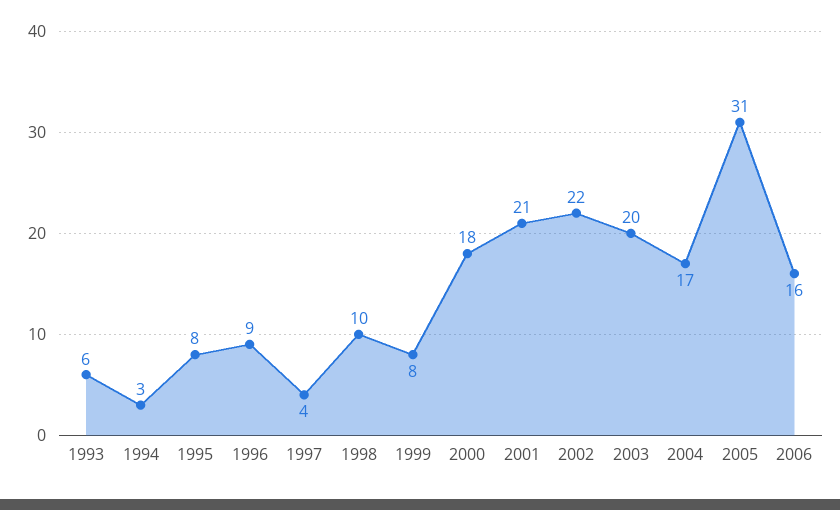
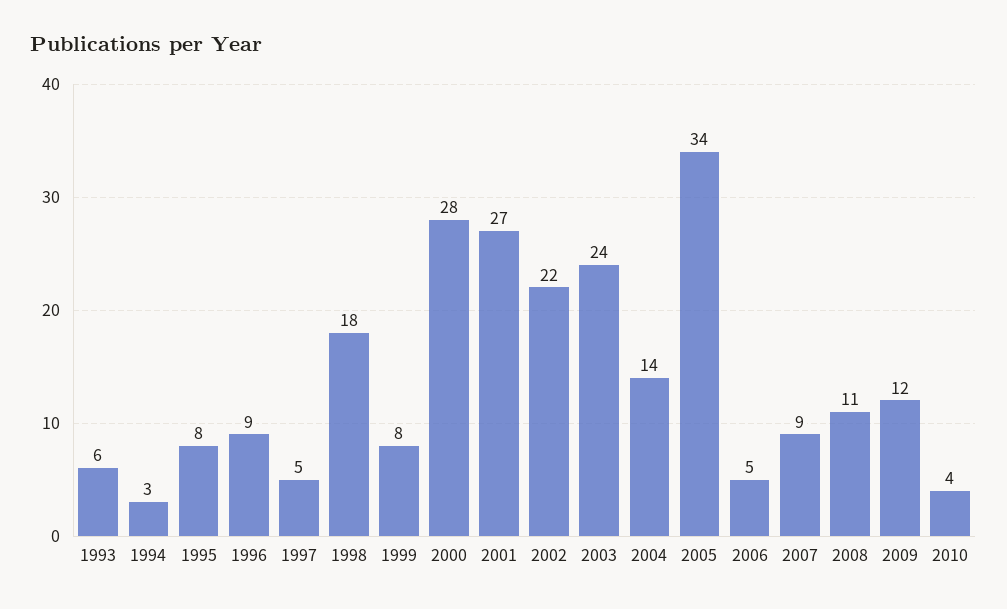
1997: 4 -> 5
1998: 10 -> 18
2000: 18 -> 28
2001: 21 -> 27
2003: 20 -> 24
2004: 17 -> 14
2005: 31 -> 34
2006: 16 -> 5
2007: none -> 9
2008: none -> 11
2009: none -> 12
2010: none -> 4

